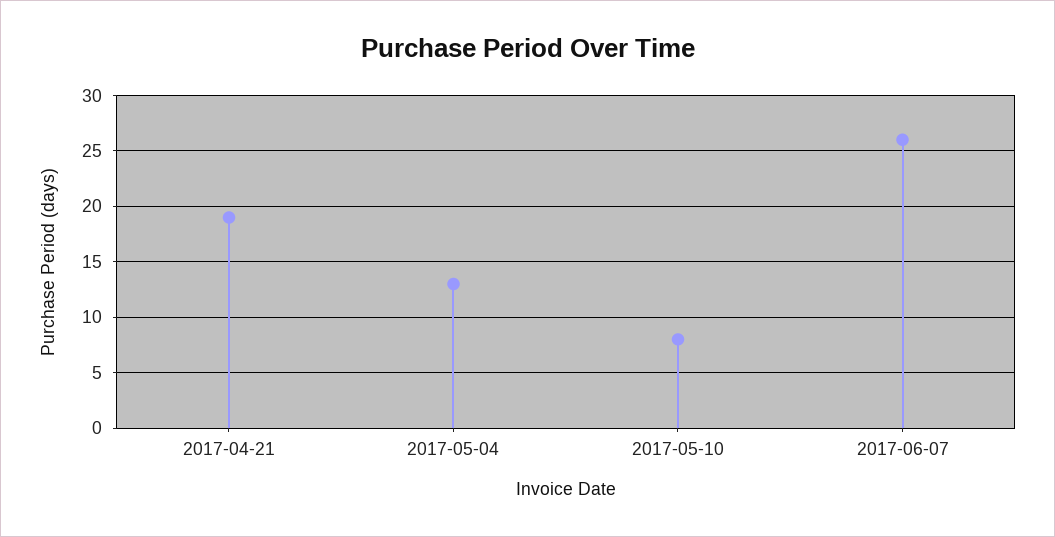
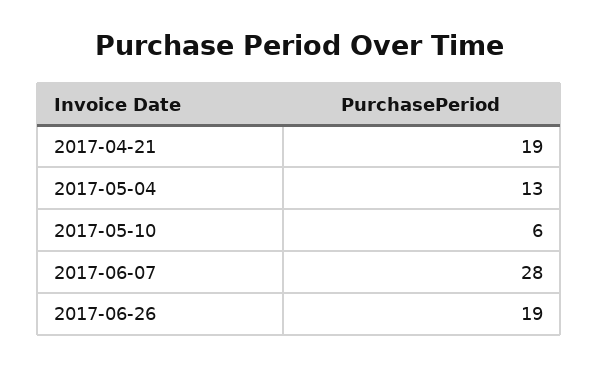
2017-05-10: 8 -> 6
2017-06-07: 26 -> 28
2017-06-26: none -> 19

